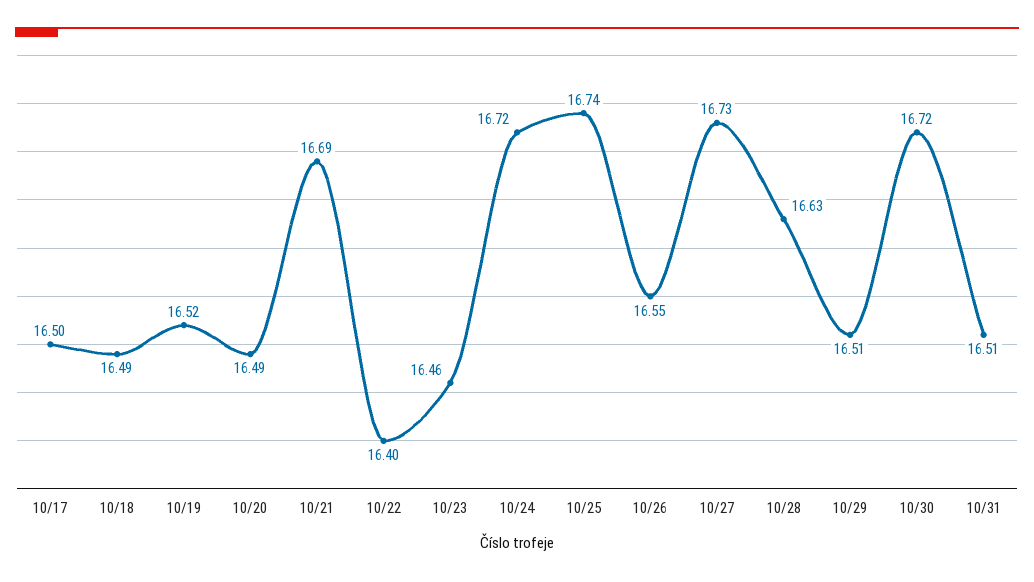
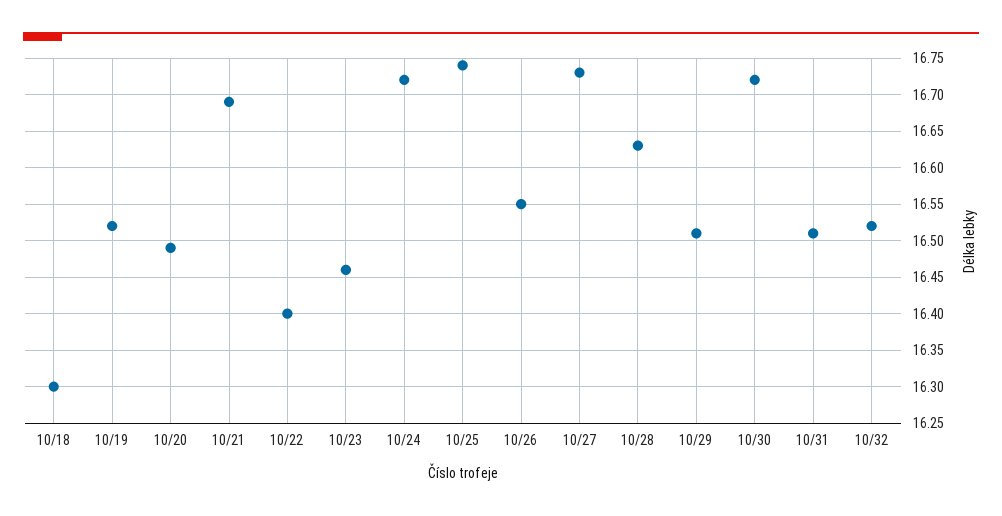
10/17: 16.5 -> none
10/18: 16.49 -> 16.3
10/32: none -> 16.52

